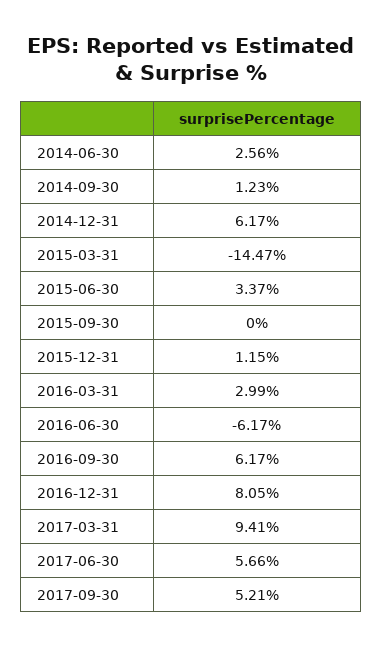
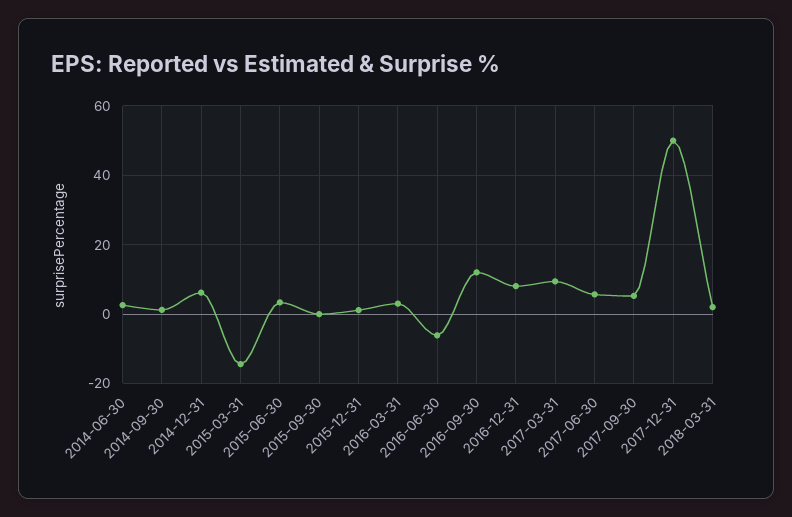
2016-09-30: 6.17 -> 12
2017-12-31: none -> 50
2018-03-31: none -> 2

